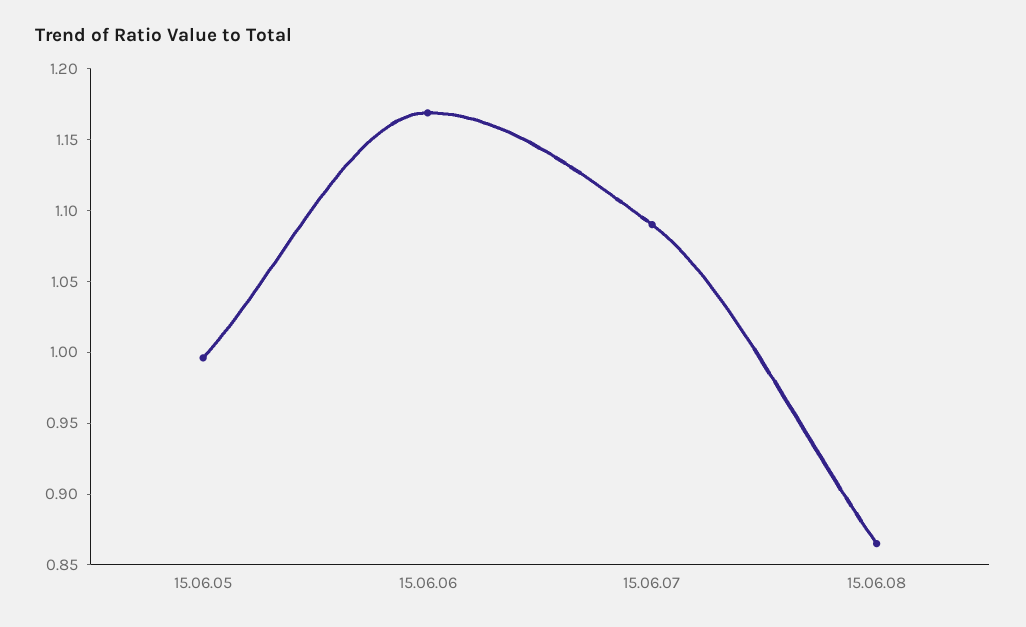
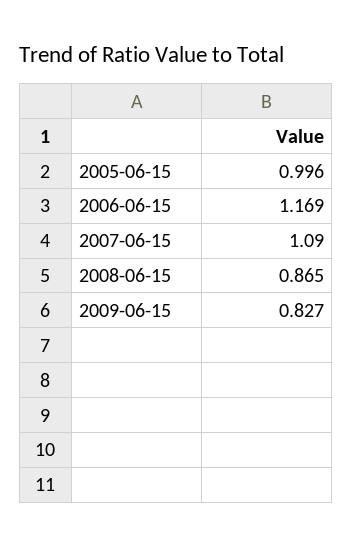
2009-06-15: none -> 0.827

